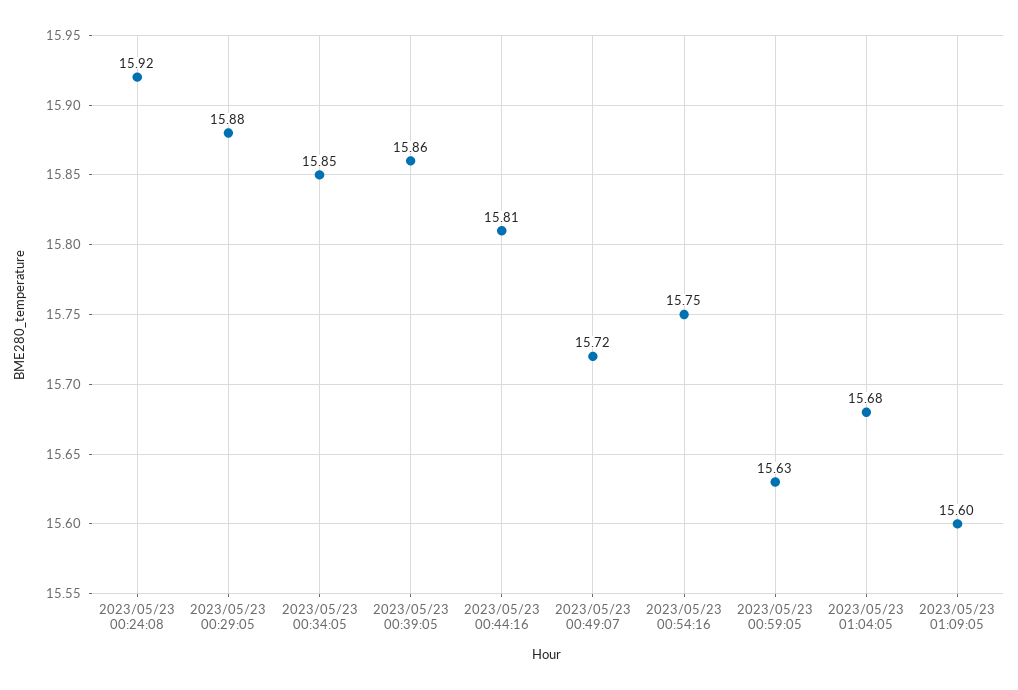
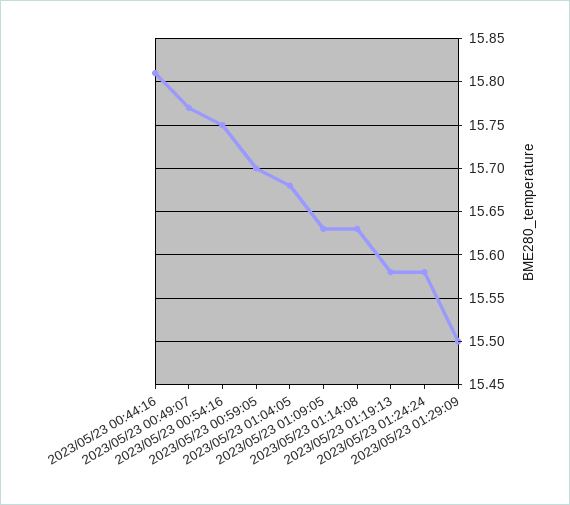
2023/05/23 00:24:08: 15.92 -> none
2023/05/23 00:29:05: 15.88 -> none
2023/05/23 00:34:05: 15.85 -> none
2023/05/23 00:39:05: 15.86 -> none
2023/05/23 00:49:07: 15.72 -> 15.77
2023/05/23 00:59:05: 15.63 -> 15.7
2023/05/23 01:09:05: 15.6 -> 15.63
2023/05/23 01:14:08: none -> 15.63
2023/05/23 01:19:13: none -> 15.58
2023/05/23 01:24:24: none -> 15.58
2023/05/23 01:29:09: none -> 15.5

